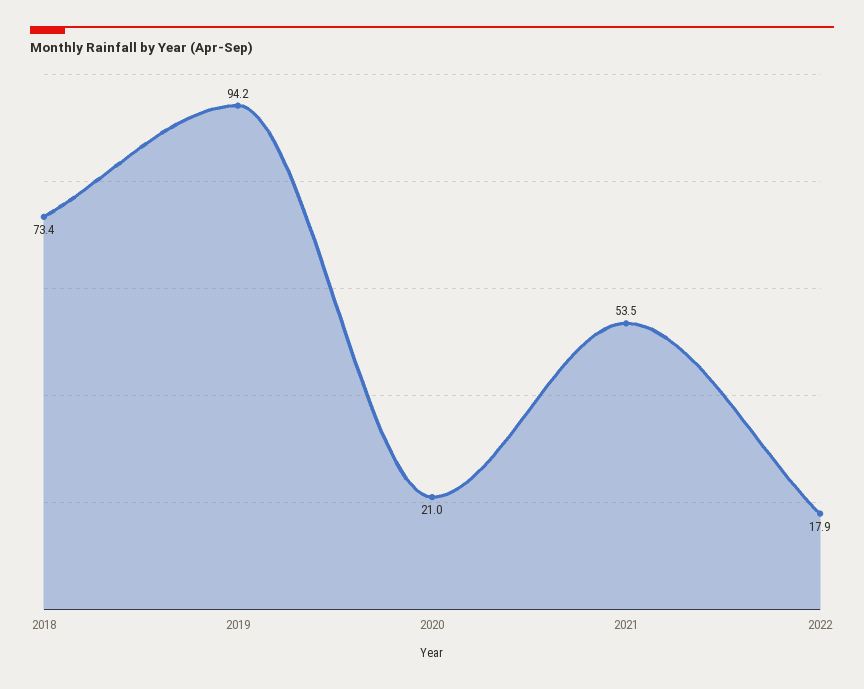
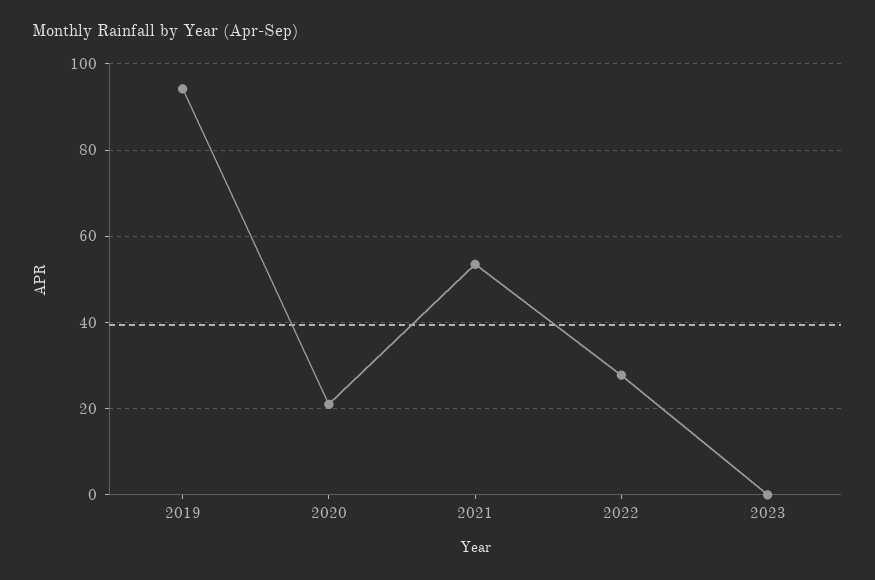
2018: 73.4 -> none
2022: 17.9 -> 28
2023: none -> 0

